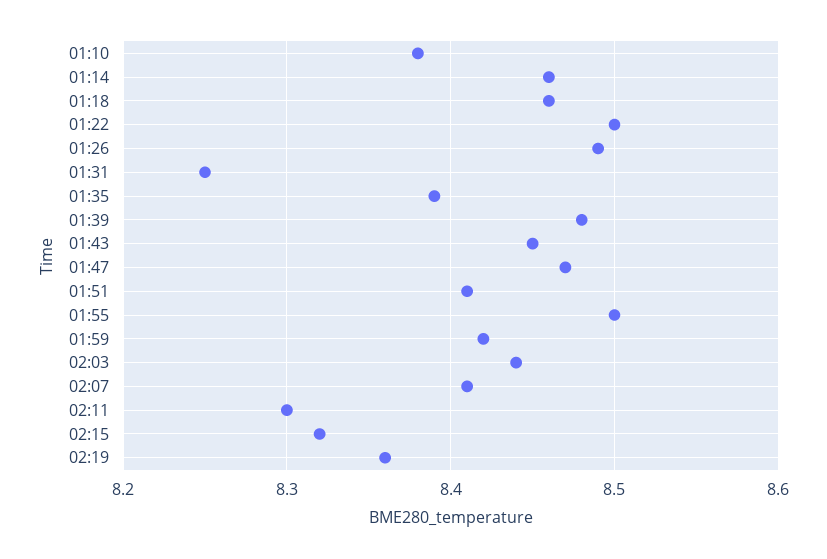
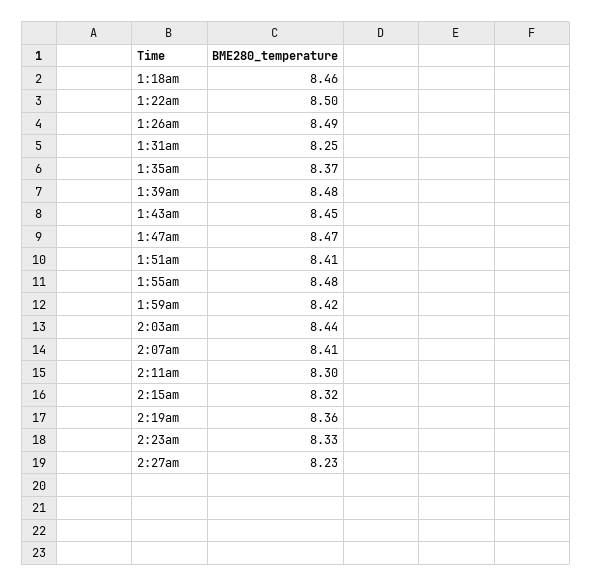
01:10: 8.38 -> none
01:14: 8.46 -> none
01:35: 8.39 -> 8.37
01:55: 8.5 -> 8.48
2:23am: none -> 8.33
2:27am: none -> 8.23

